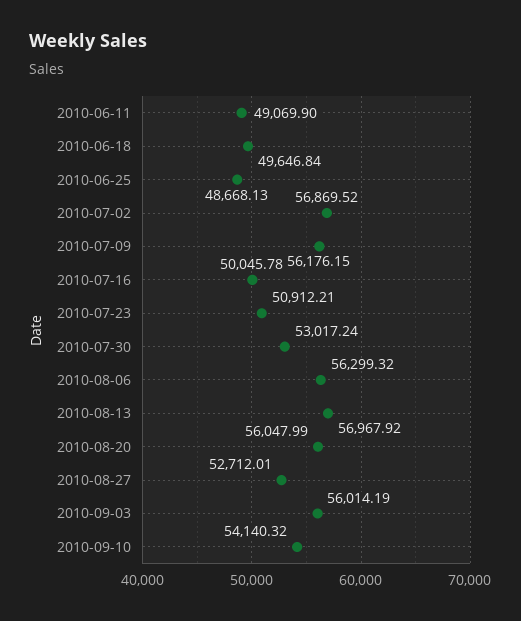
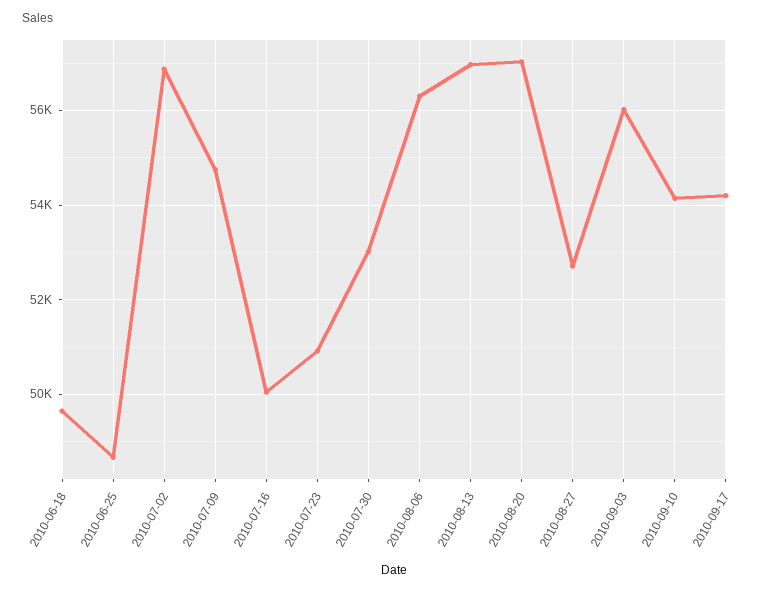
2010-06-11: 49069.9 -> none
2010-07-09: 56176.15 -> 54800
2010-08-20: 56047.99 -> 57000
2010-09-17: none -> 54200

